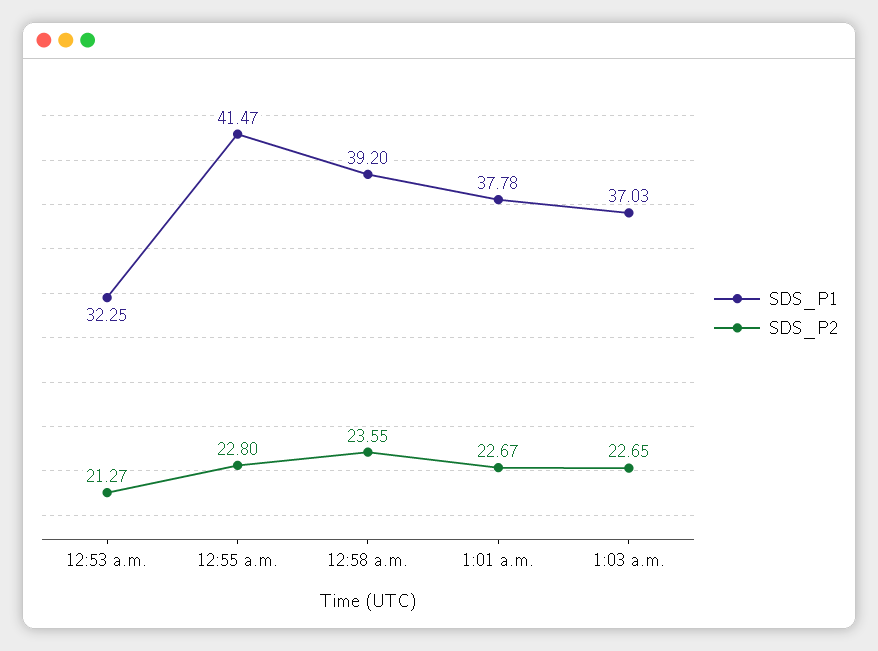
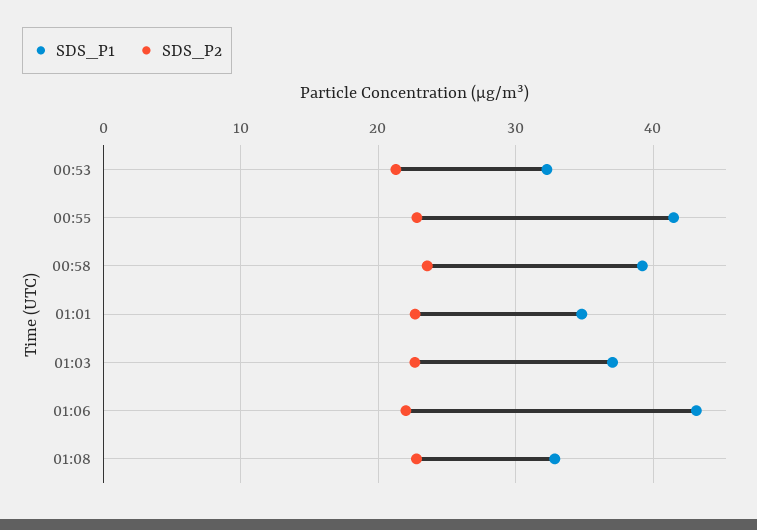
SDS_P1, 1:01 a.m.: 37.78 -> 35
SDS_P1, 01:06: none -> 43
SDS_P2, 01:06: none -> 22
SDS_P1, 01:08: none -> 33
SDS_P2, 01:08: none -> 23

